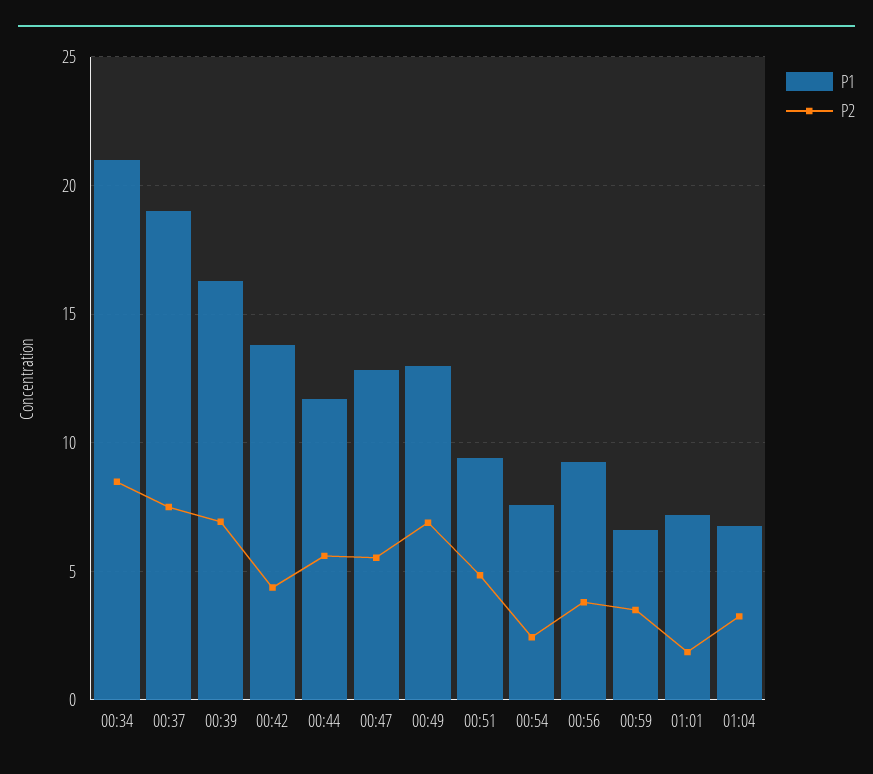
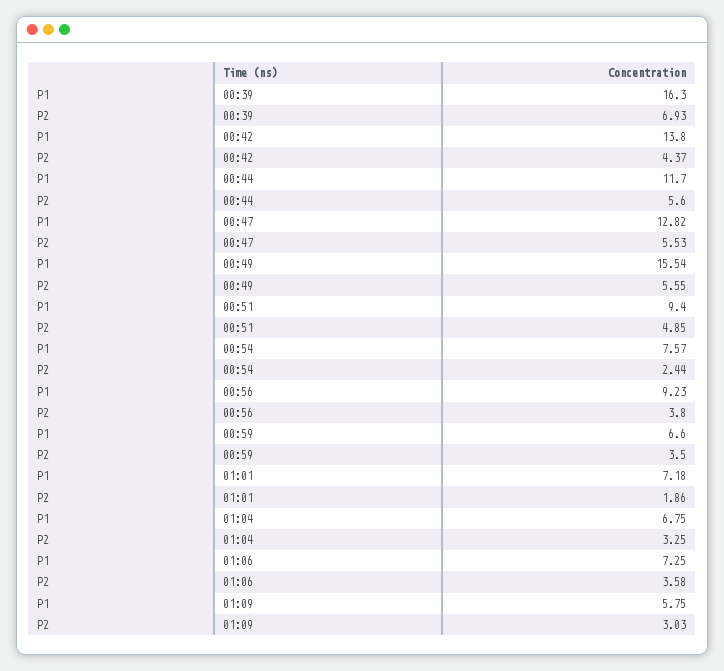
P1, 00:34: 21 -> none
P2, 00:34: 8.5 -> none
P1, 00:37: 19 -> none
P2, 00:37: 7.5 -> none
P1, 00:49: 13 -> 15.54
P2, 00:49: 7 -> 5.55
P1, 01:06: none -> 7.25
P2, 01:06: none -> 3.58
P1, 01:09: none -> 5.75
P2, 01:09: none -> 3.03

